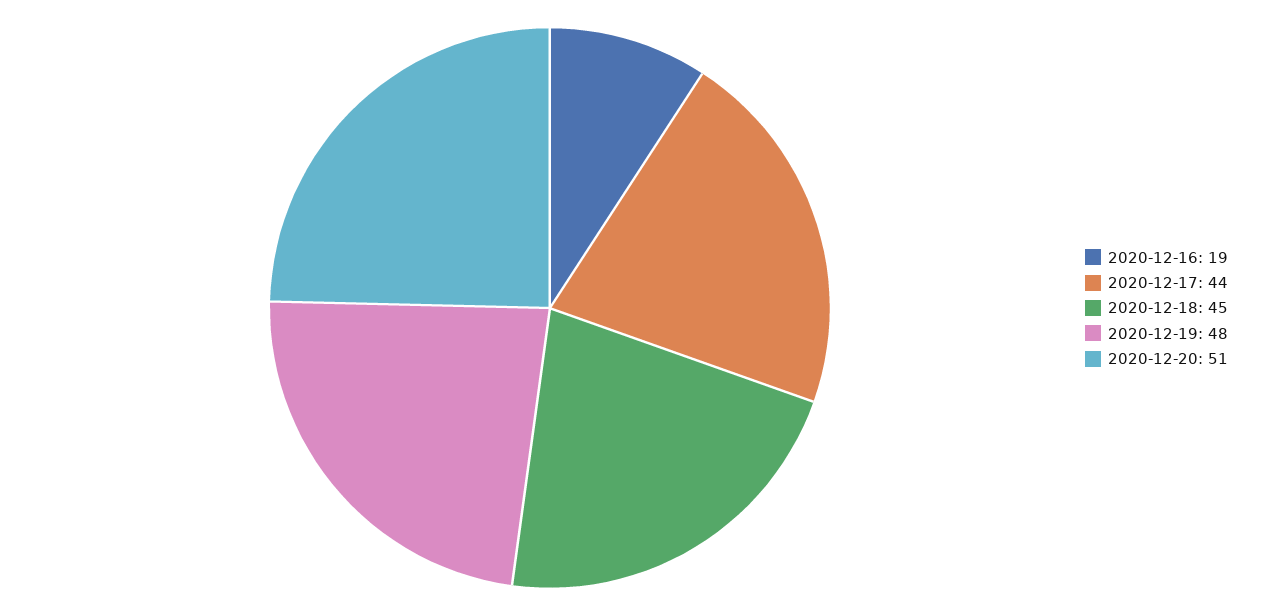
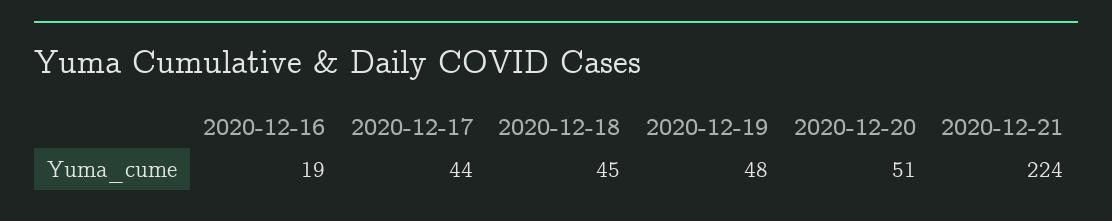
2020-12-21: none -> 224

